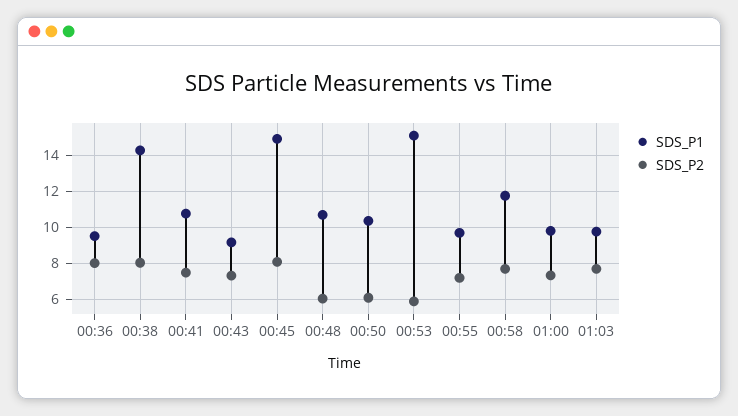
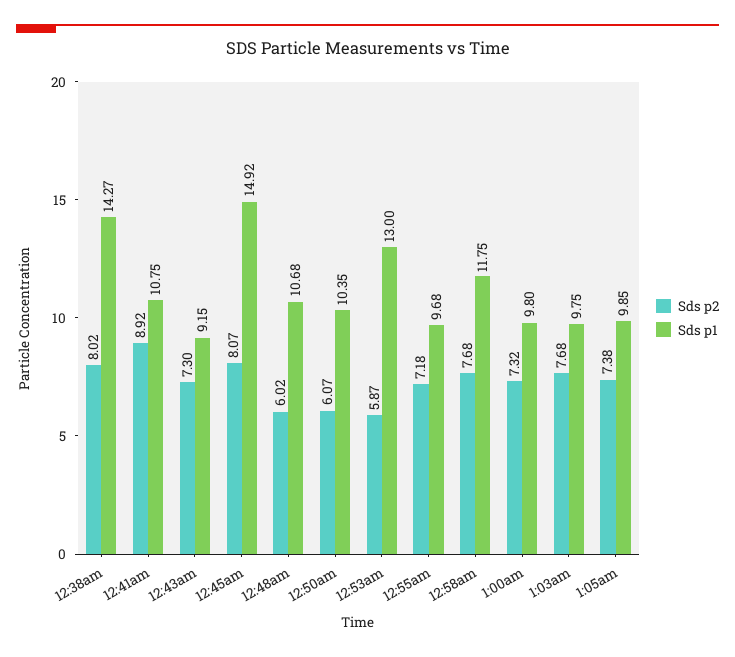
SDS_P1, 00:36: 9.5 -> none
SDS_P2, 00:36: 8 -> none
SDS_P2, 00:41: 7.5 -> 8.92
SDS_P1, 00:53: 15 -> 13
SDS_P2, 1:05am: none -> 7.38
SDS_P1, 1:05am: none -> 9.85

